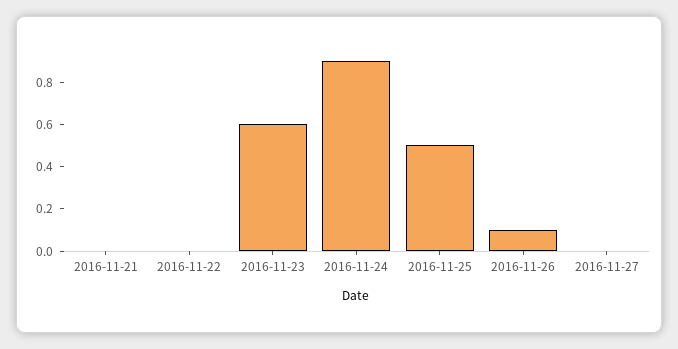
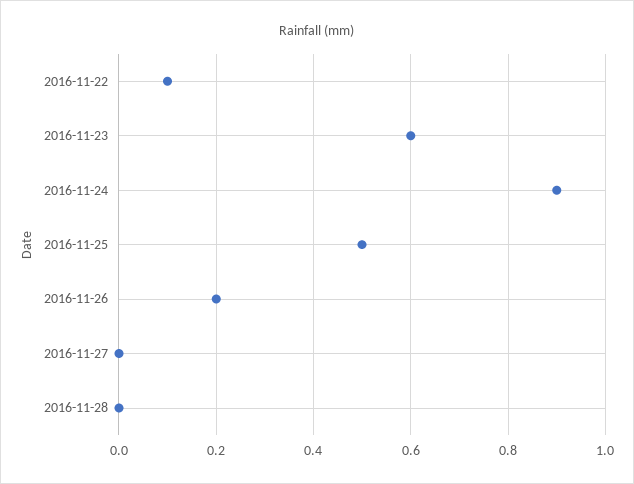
2016-11-21: 0 -> none
2016-11-22: 0 -> 0.1
2016-11-26: 0.1 -> 0.2
2016-11-28: none -> 0

